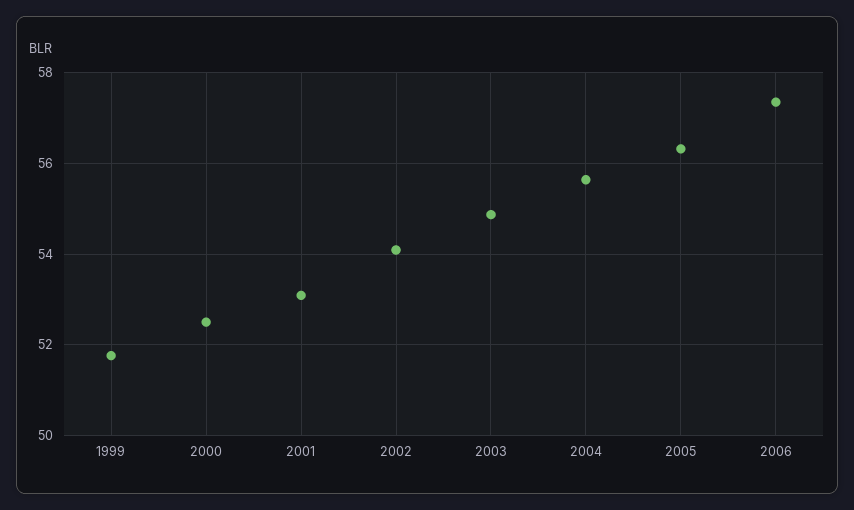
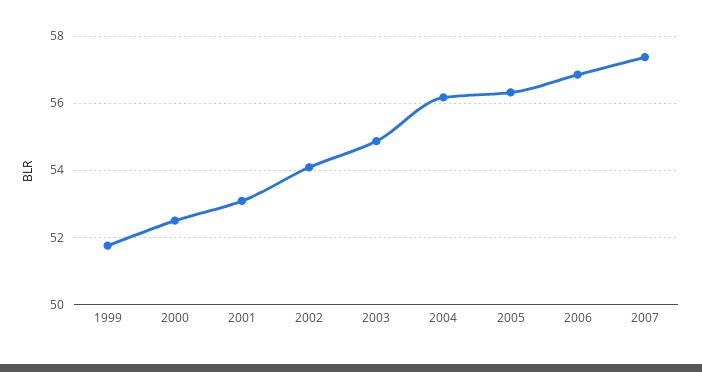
2004: 55.6 -> 56.2
2006: 57.4 -> 56.8
2007: none -> 57.4

